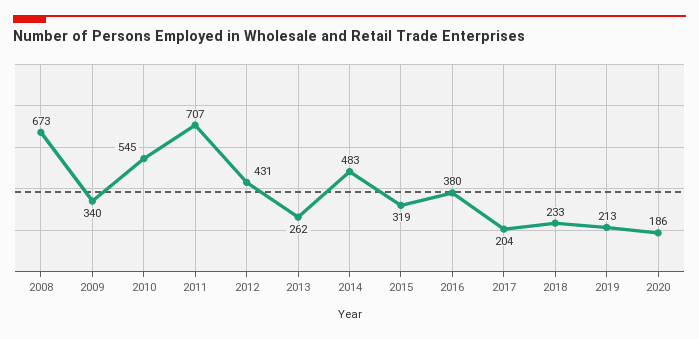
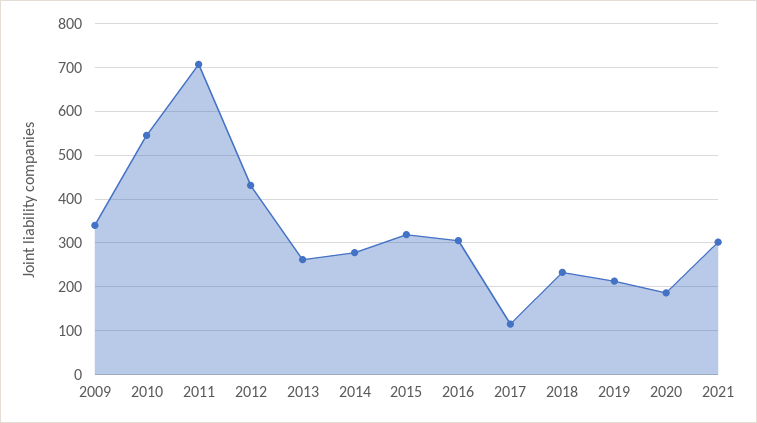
2008: 673 -> none
2014: 483 -> 280
2016: 380 -> 300
2017: 204 -> 120
2021: none -> 300

